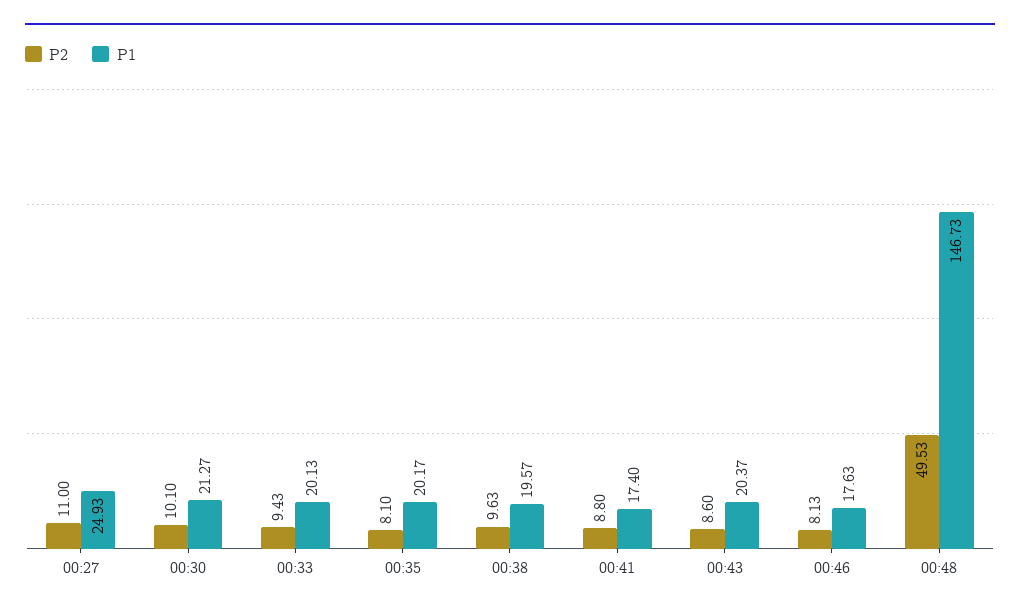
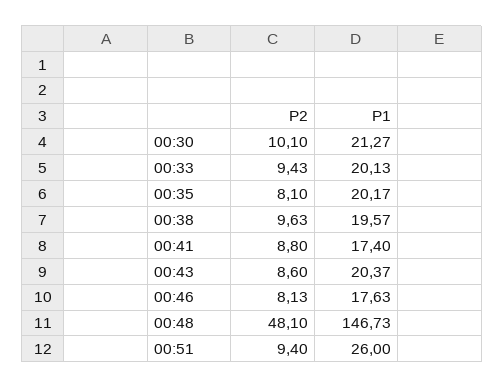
P2, 00:27: 11 -> none
P1, 00:27: 24.93 -> none
P2, 00:48: 49.53 -> 48.1
P2, 00:51: none -> 9.4
P1, 00:51: none -> 26

